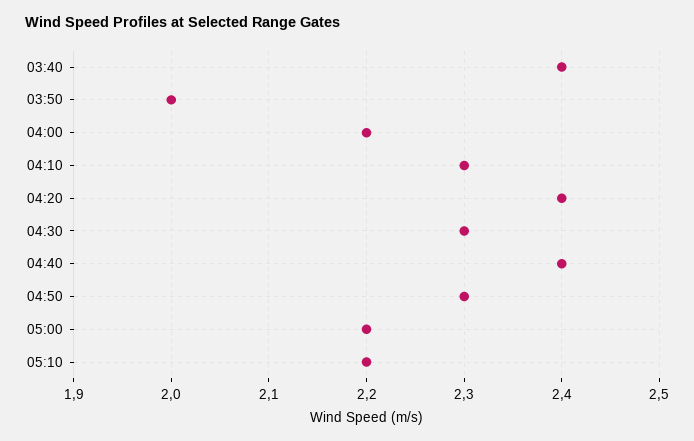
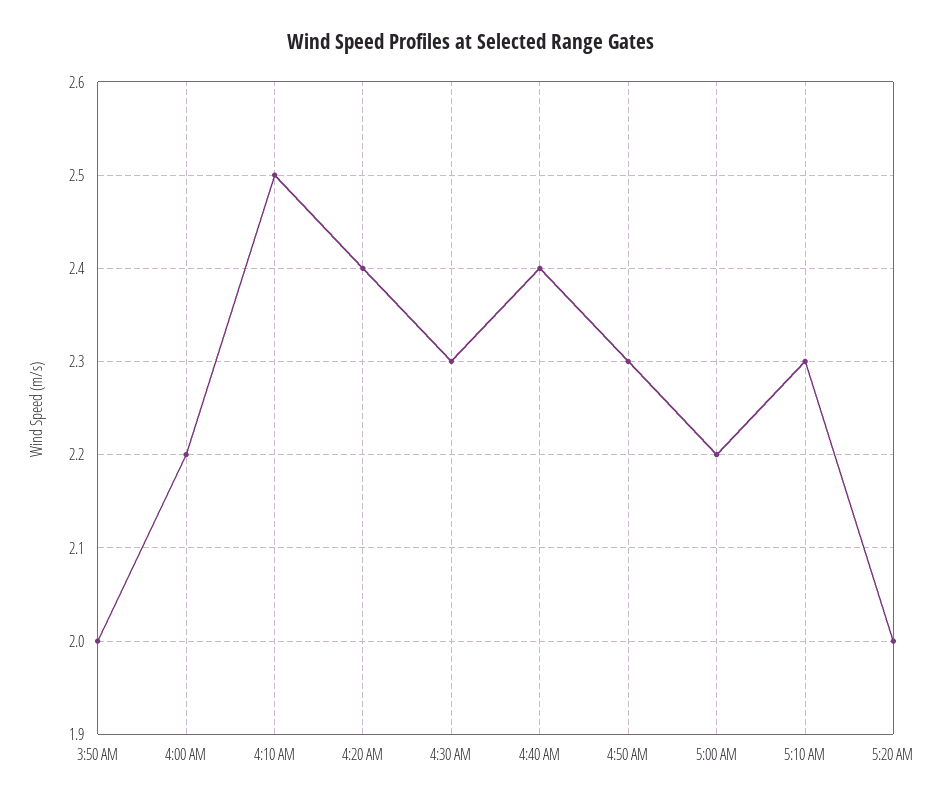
03:40: 2.4 -> none
04:10: 2.3 -> 2.5
05:10: 2.2 -> 2.3
5:20 AM: none -> 2

